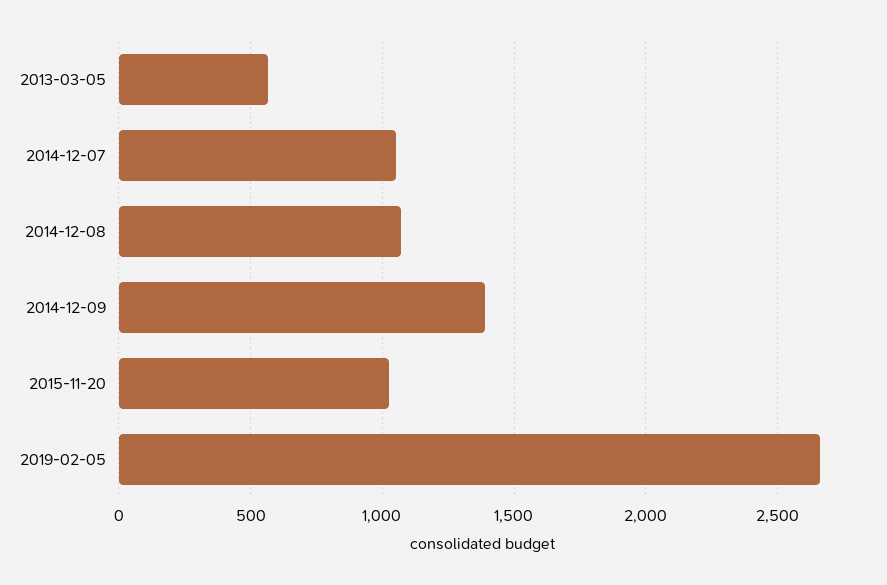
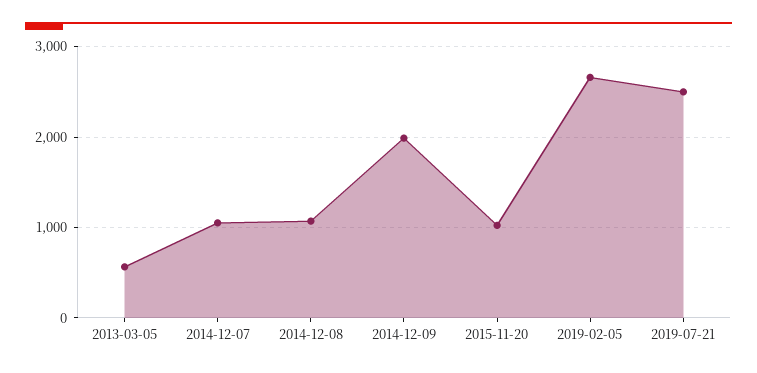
2014-12-09: 1400 -> 2000
2019-07-21: none -> 2500

